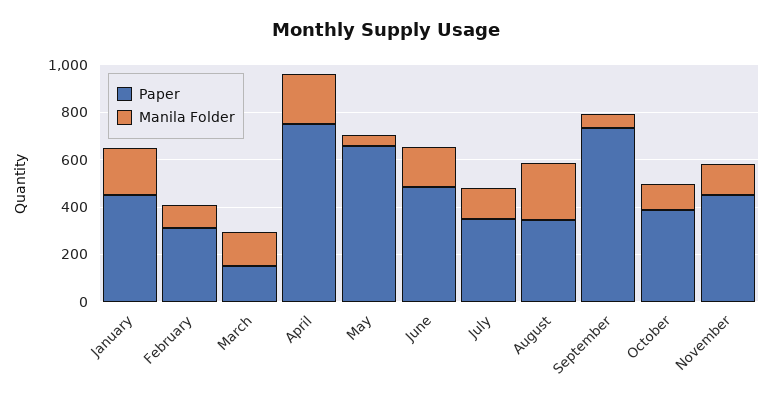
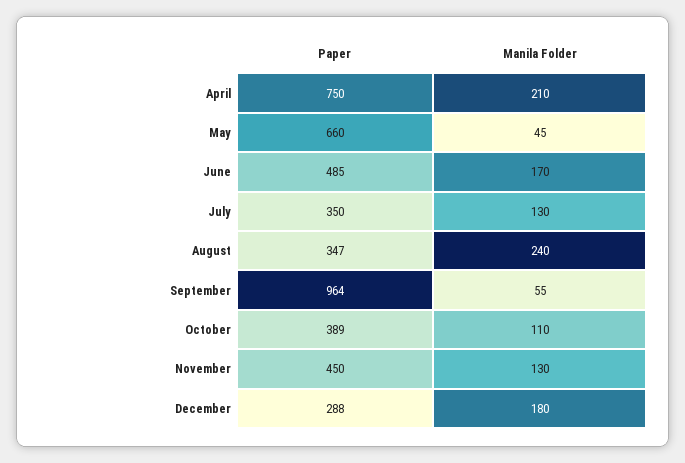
Paper, January: 450 -> none
Manila Folder, January: 200 -> none
Paper, February: 300 -> none
Manila Folder, February: 100 -> none
Paper, March: 150 -> none
Manila Folder, March: 150 -> none
Paper, September: 750 -> 964
Paper, December: none -> 288
Manila Folder, December: none -> 180

